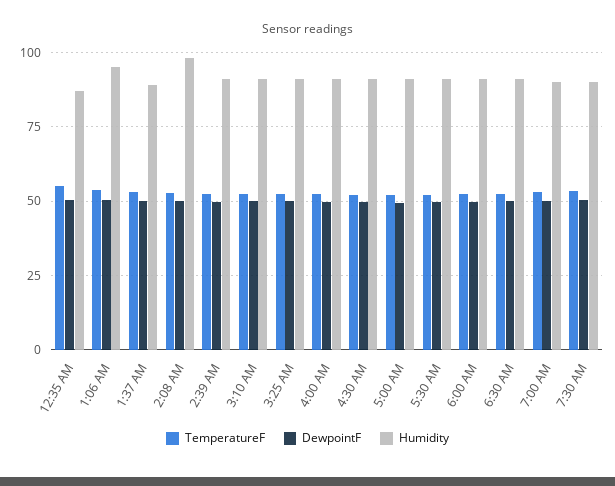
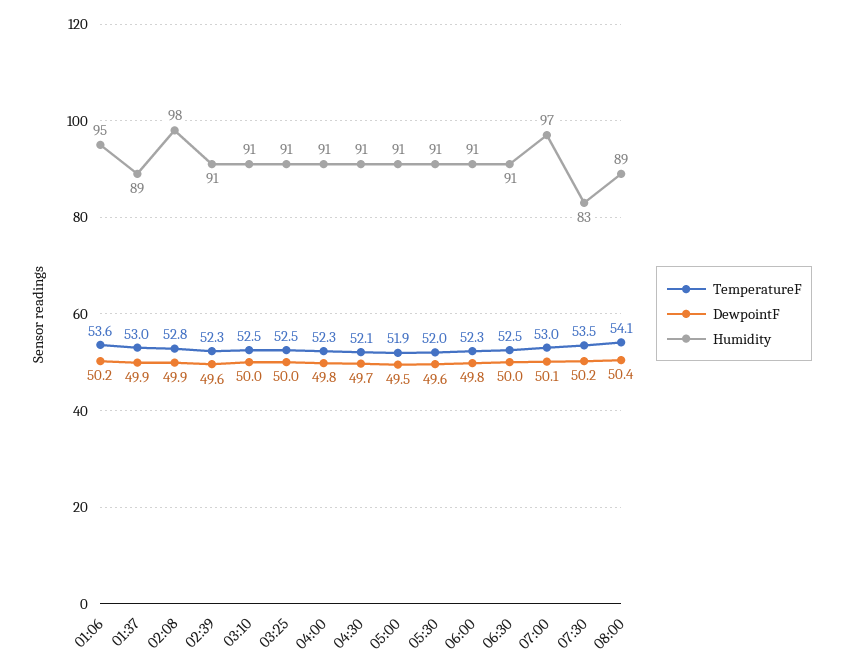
TemperatureF, 12:35 AM: 55 -> none
DewpointF, 12:35 AM: 50 -> none
Humidity, 12:35 AM: 87.5 -> none
Humidity, 7:00 AM: 90 -> 97
Humidity, 7:30 AM: 90 -> 83
TemperatureF, 08:00: none -> 54.1
DewpointF, 08:00: none -> 50.4
Humidity, 08:00: none -> 89

